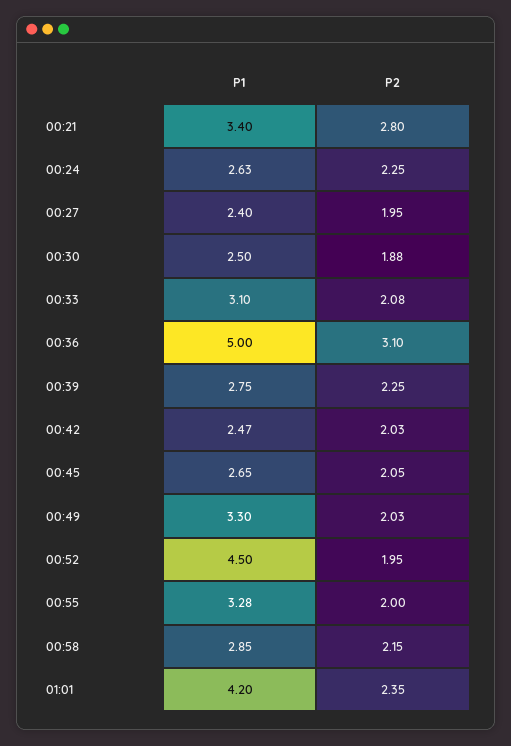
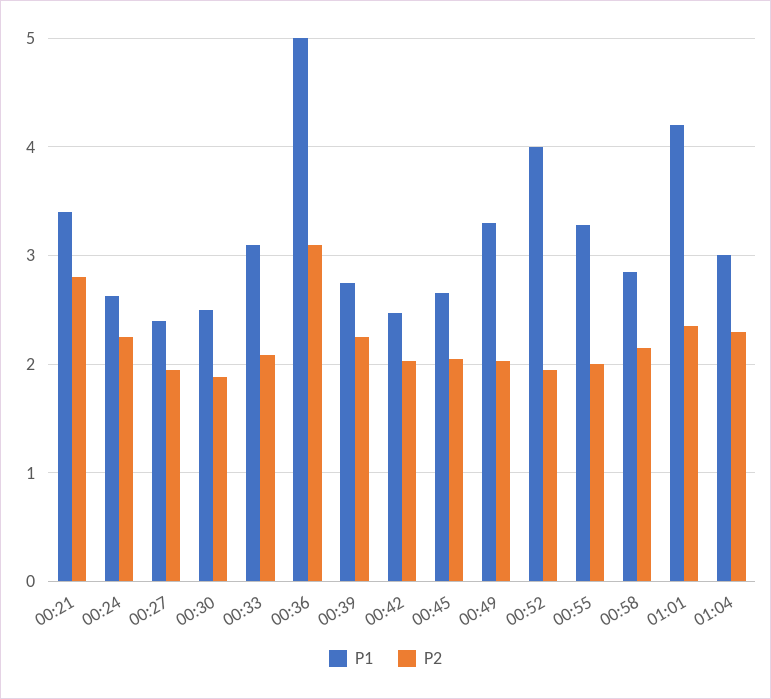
P1, 00:52: 4.5 -> 4
P1, 01:04: none -> 3
P2, 01:04: none -> 2.3

